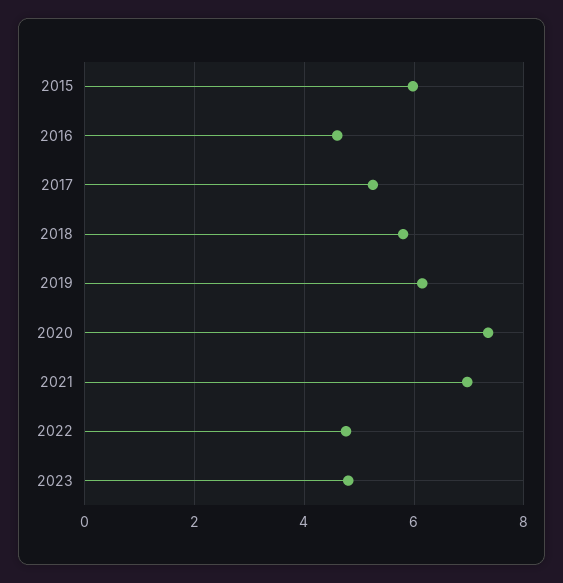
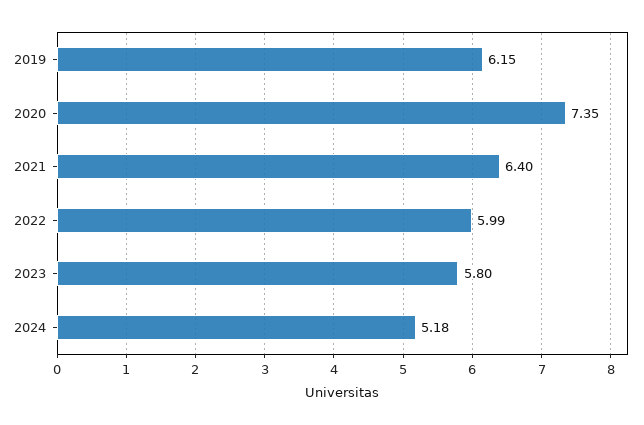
2015: 6 -> none
2016: 4.6 -> none
2017: 5.2 -> none
2018: 5.8 -> none
2021: 7 -> 6.4
2022: 4.8 -> 5.99
2023: 4.8 -> 5.8
2024: none -> 5.18

